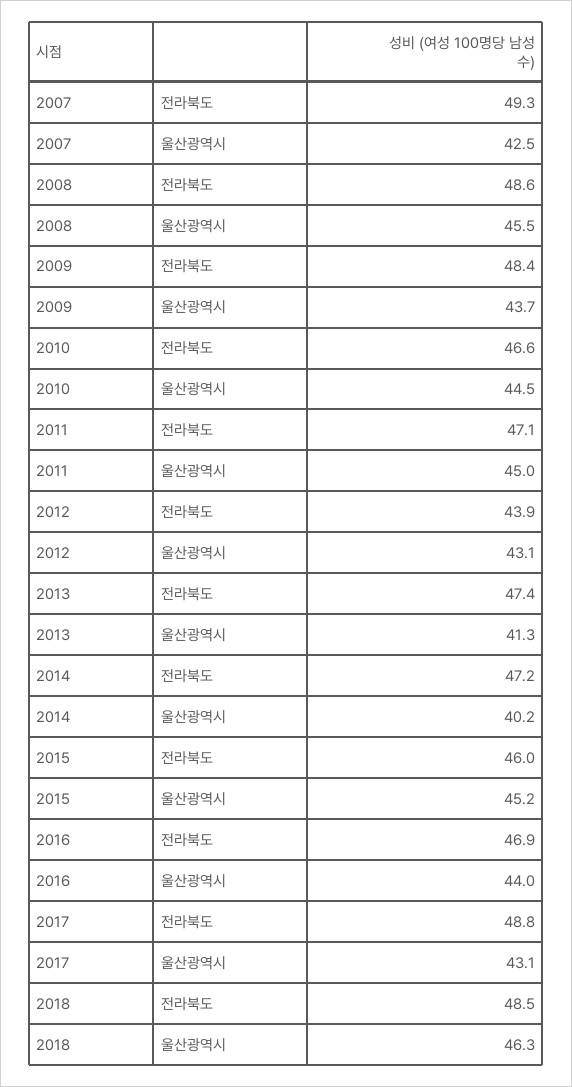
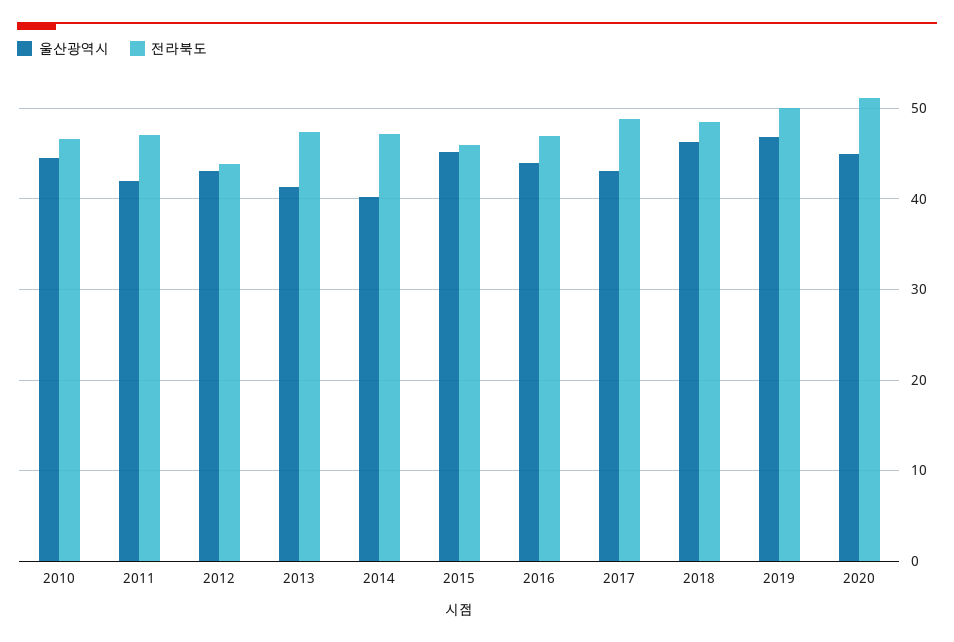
전라북도, 2007: 49.3 -> none
울산광역시, 2007: 42.5 -> none
전라북도, 2008: 48.6 -> none
울산광역시, 2008: 45.5 -> none
전라북도, 2009: 48.4 -> none
울산광역시, 2009: 43.7 -> none
울산광역시, 2011: 45 -> 42
울산광역시, 2019: none -> 47
전라북도, 2019: none -> 50
울산광역시, 2020: none -> 45
전라북도, 2020: none -> 51

